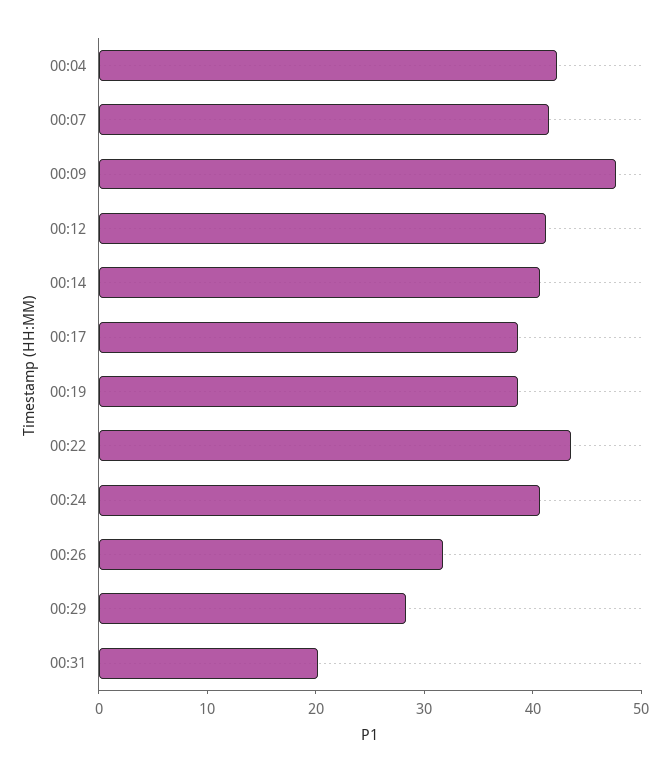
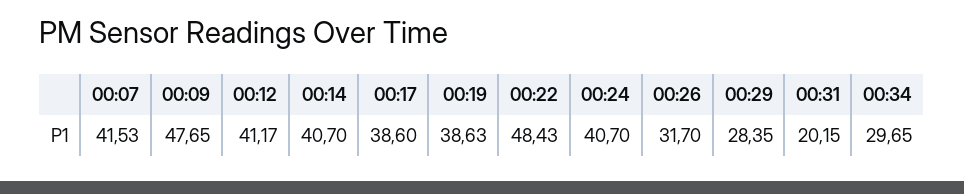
00:04: 42 -> none
00:22: 44 -> 48.43
00:34: none -> 29.65

